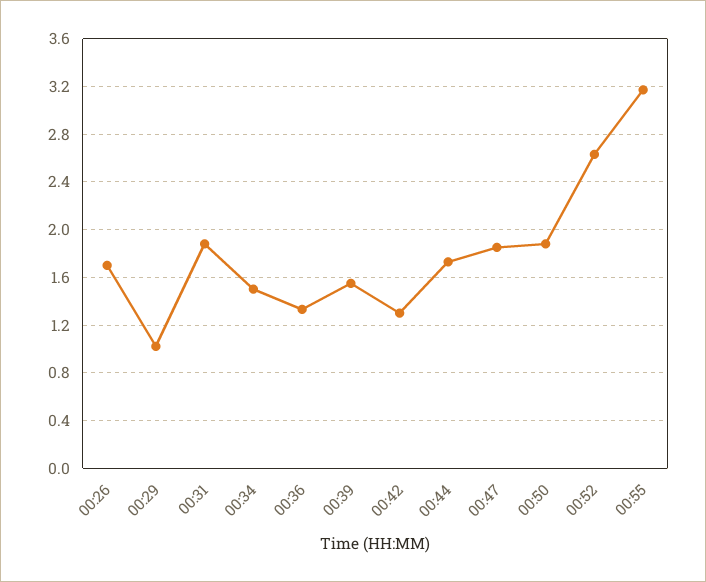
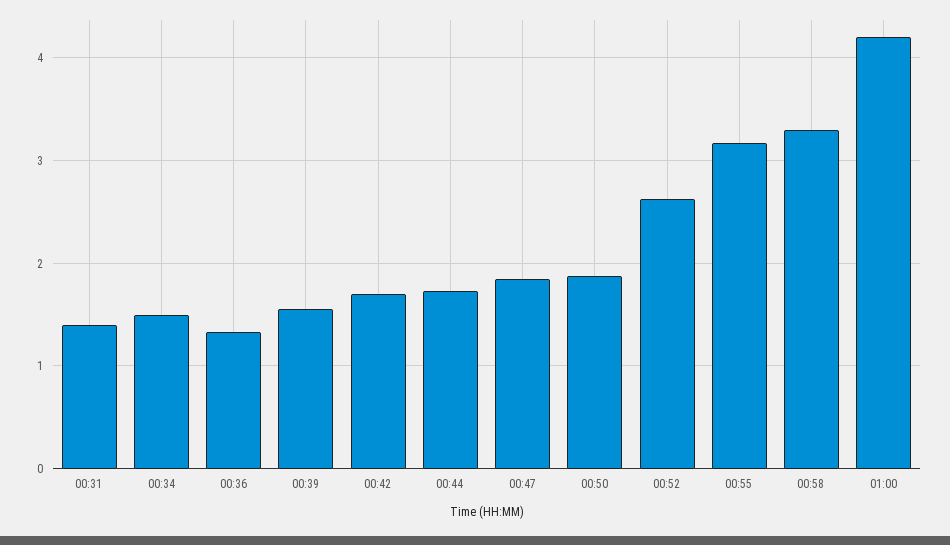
00:26: 1.7 -> none
00:29: 1 -> none
00:31: 1.9 -> 1.4
00:42: 1.3 -> 1.7
00:58: none -> 3.3
01:00: none -> 4.2

